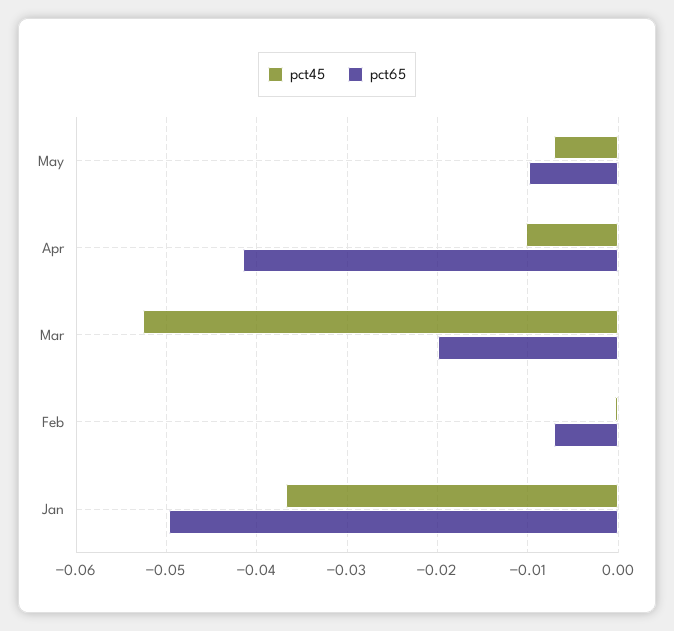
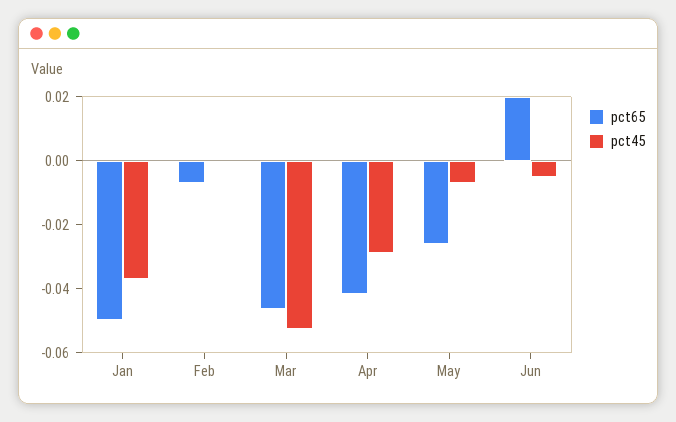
pct65, May: -0.01 -> -0.025
pct45, Apr: -0.01 -> -0.03
pct65, Mar: -0.02 -> -0.045
pct65, Jun: none -> 0.02
pct45, Jun: none -> -0.005

